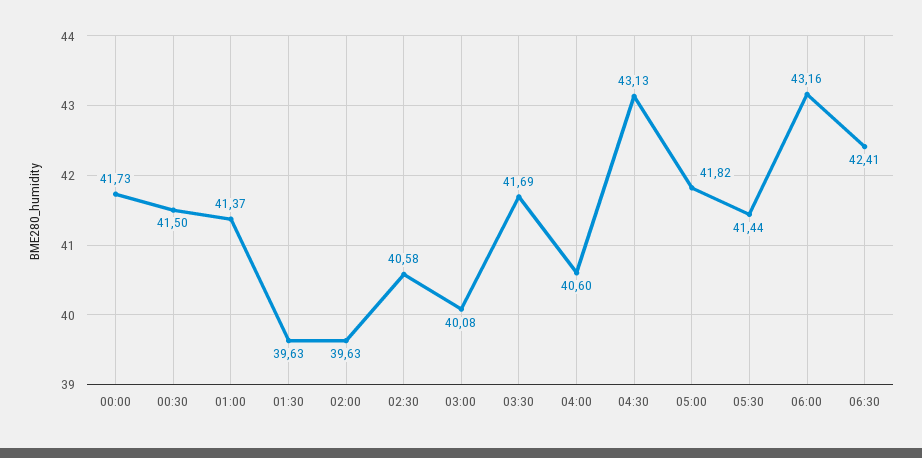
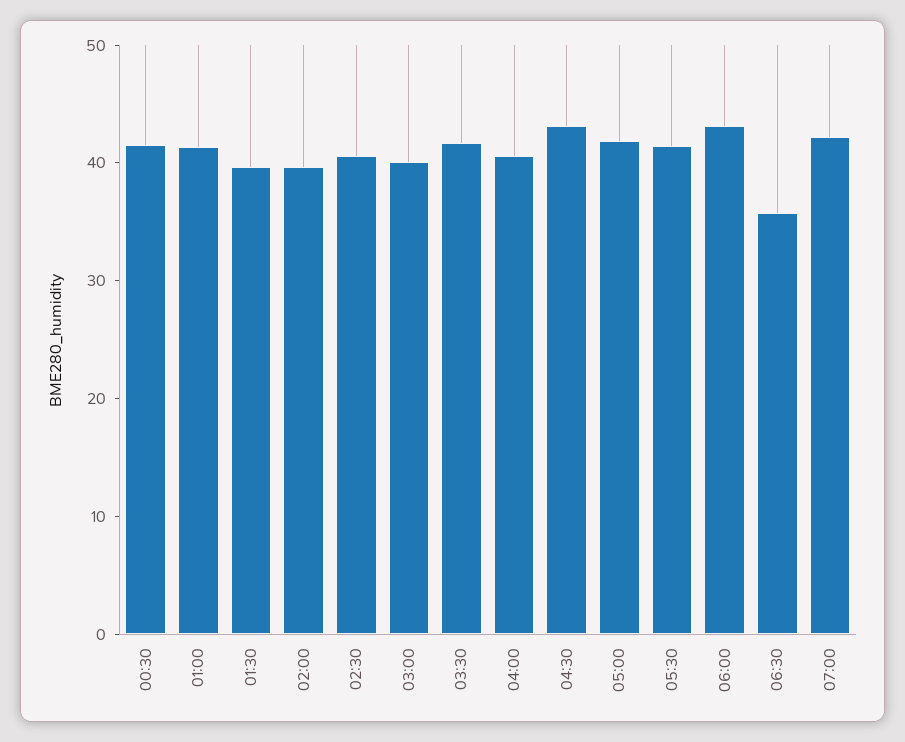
00:00: 41.73 -> none
06:30: 42.41 -> 36
07:00: none -> 42

